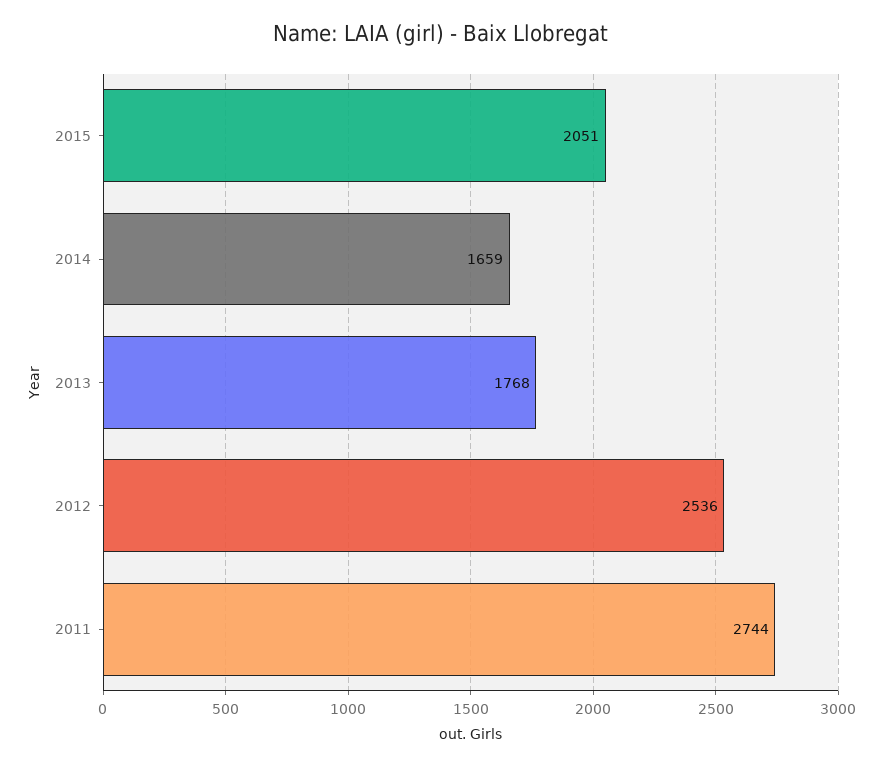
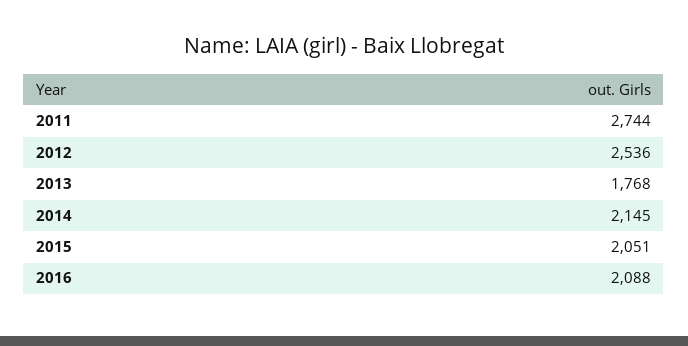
2014: 1659 -> 2145
2016: none -> 2088

